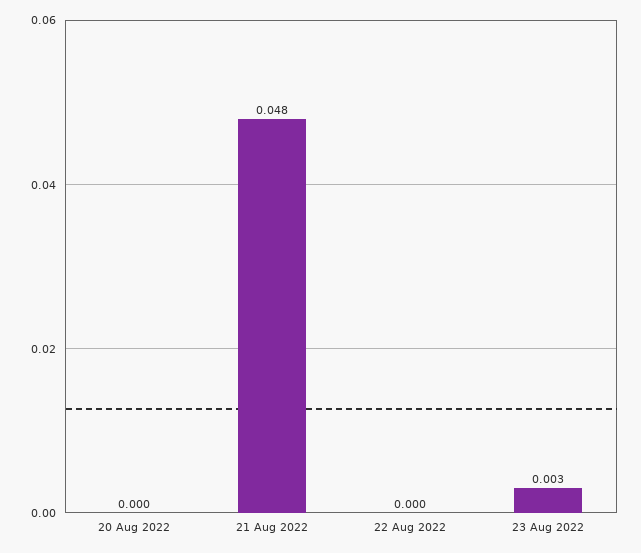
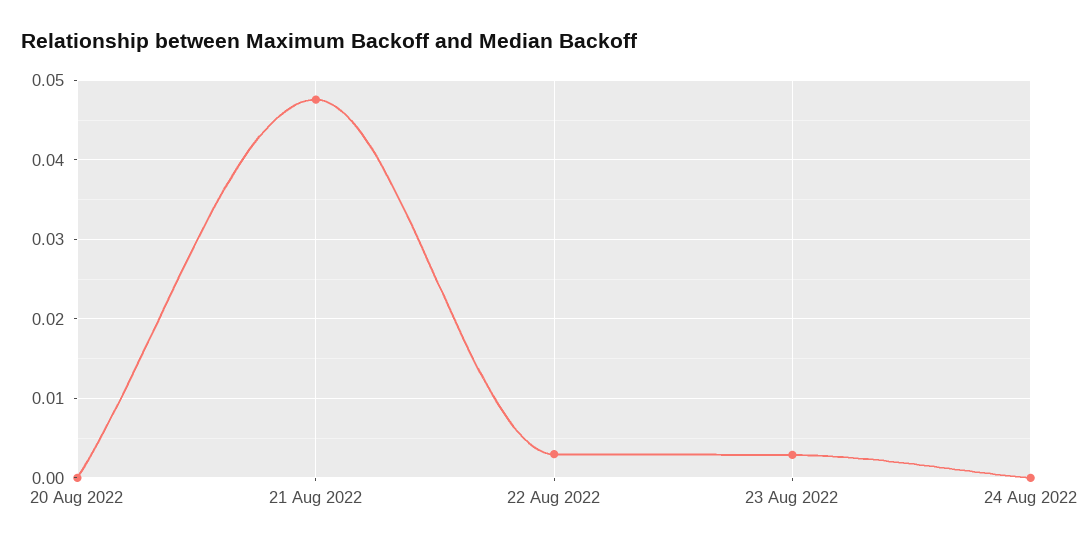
22 Aug 2022: 0 -> 0.003
24 Aug 2022: none -> 0

